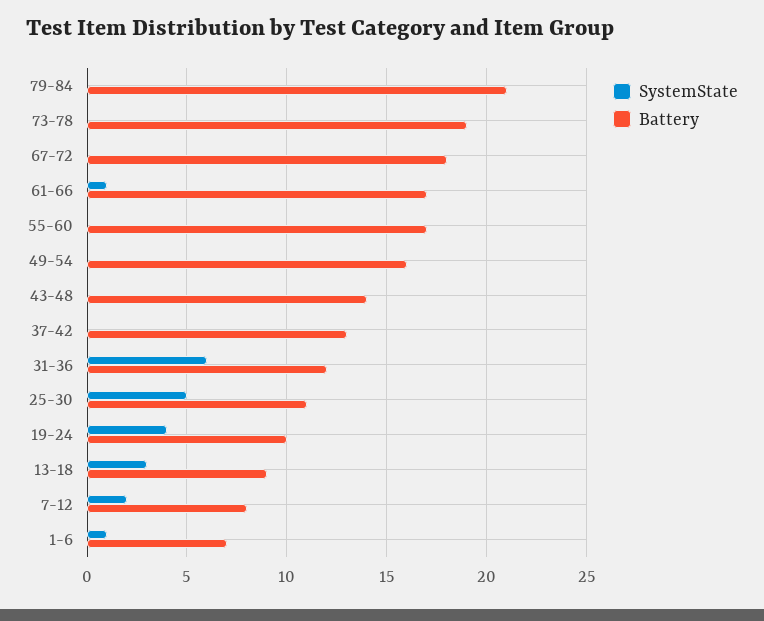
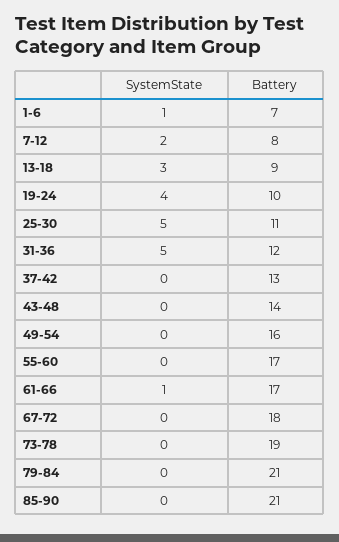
SystemState, 31-36: 6 -> 5
SystemState, 85-90: none -> 0
Battery, 85-90: none -> 21

